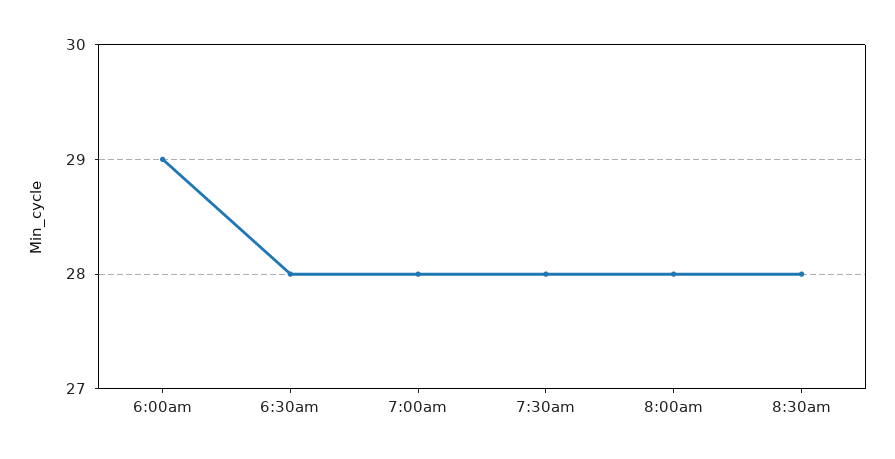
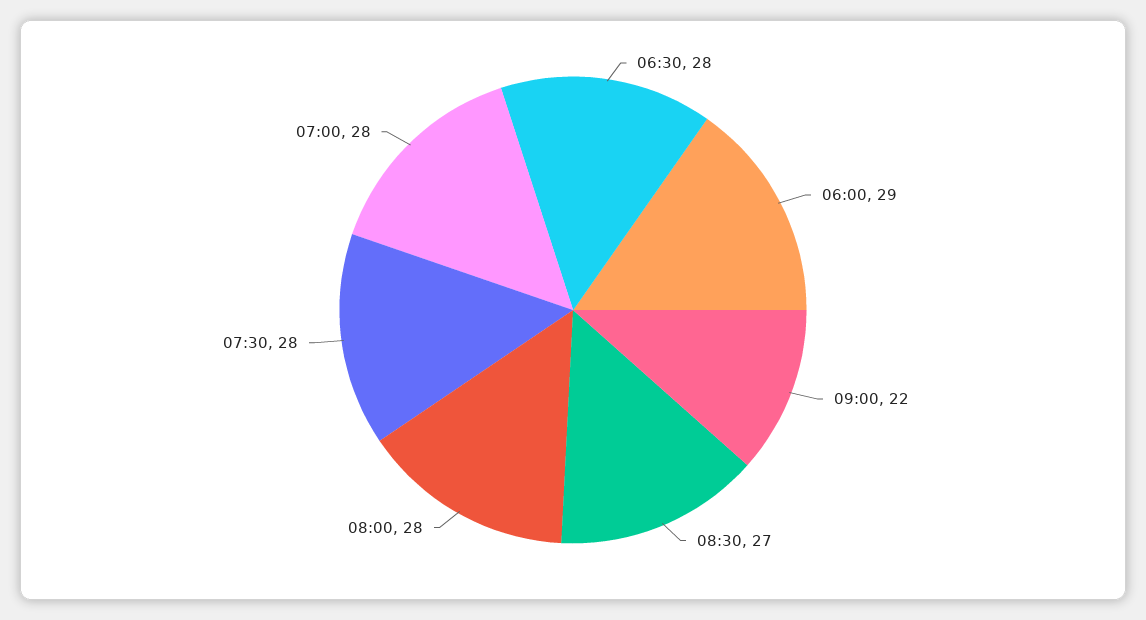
8:30am: 28 -> 27
09:00: none -> 22

